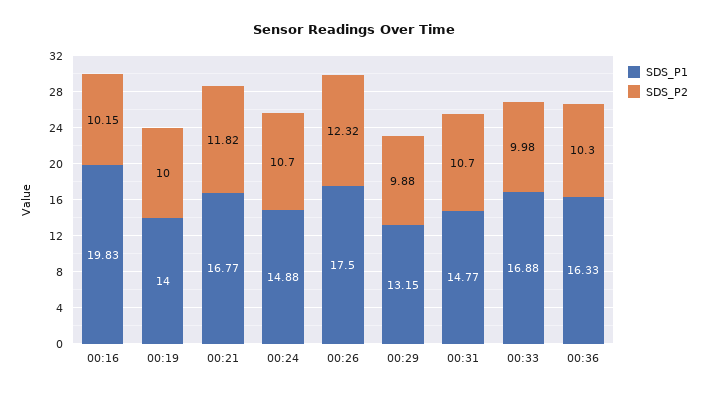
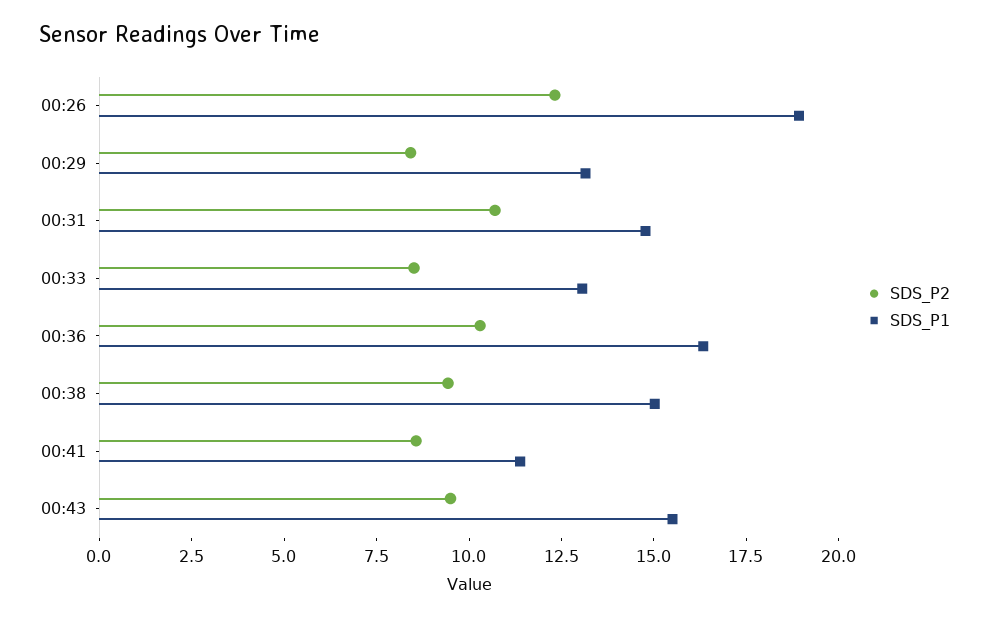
SDS_P1, 00:16: 19.83 -> none
SDS_P2, 00:16: 10.15 -> none
SDS_P1, 00:19: 14 -> none
SDS_P2, 00:19: 10 -> none
SDS_P1, 00:21: 16.77 -> none
SDS_P2, 00:21: 11.82 -> none
SDS_P1, 00:24: 14.88 -> none
SDS_P2, 00:24: 10.7 -> none
SDS_P1, 00:26: 17.5 -> 19
SDS_P2, 00:29: 9.88 -> 8.5
SDS_P1, 00:33: 16.88 -> 13
SDS_P2, 00:33: 9.98 -> 8.5
SDS_P2, 00:38: none -> 9.5
SDS_P1, 00:38: none -> 15
SDS_P2, 00:41: none -> 8.5
SDS_P1, 00:41: none -> 11.5
SDS_P2, 00:43: none -> 9.5
SDS_P1, 00:43: none -> 15.5

